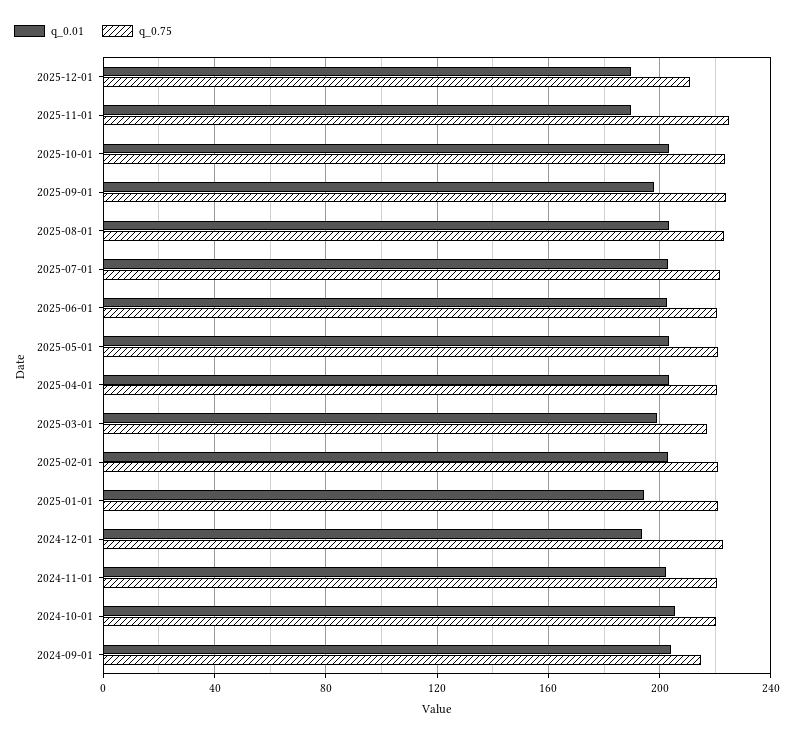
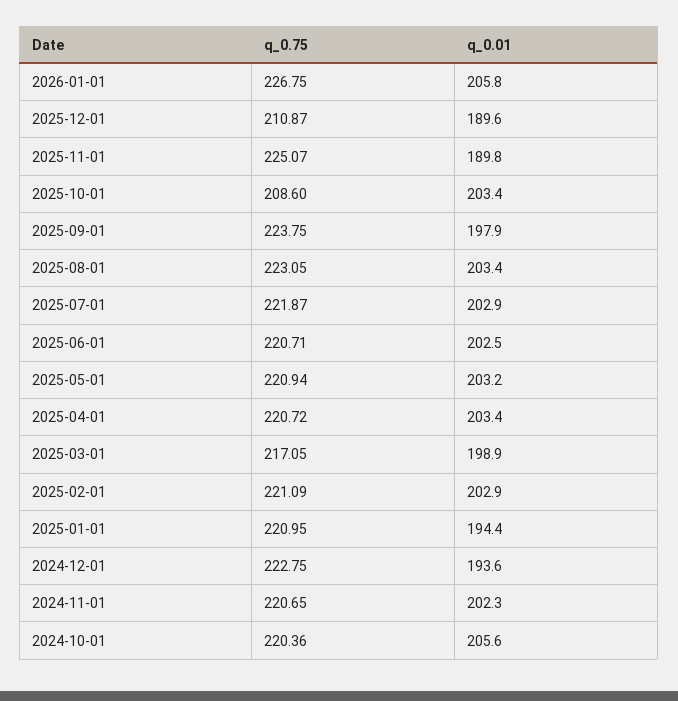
q_0.75, 2025-10-01: 225 -> 208.6
q_0.01, 2024-09-01: 205 -> none
q_0.75, 2024-09-01: 215 -> none
q_0.75, 2026-01-01: none -> 226.75
q_0.01, 2026-01-01: none -> 205.8

